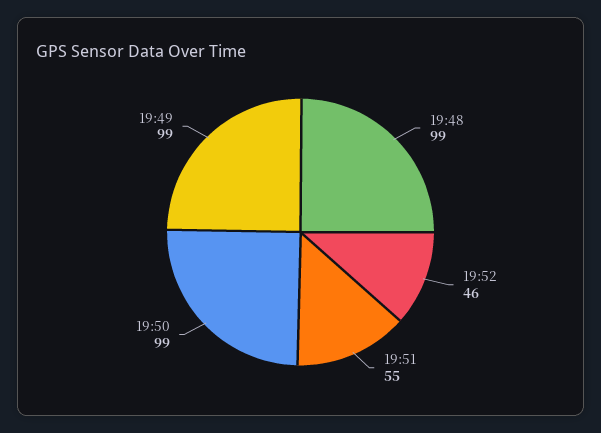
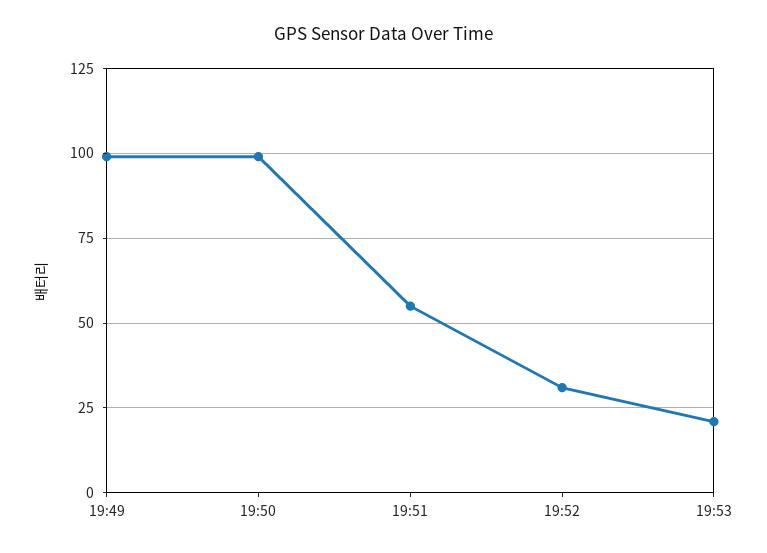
19:48: 99 -> none
19:52: 46 -> 30
19:53: none -> 20

